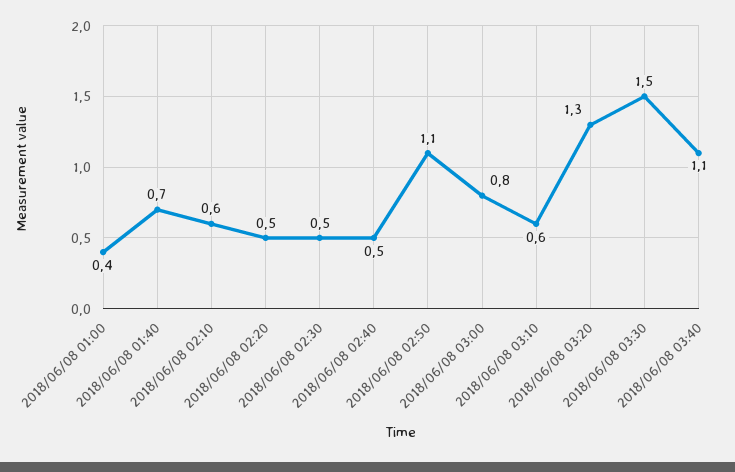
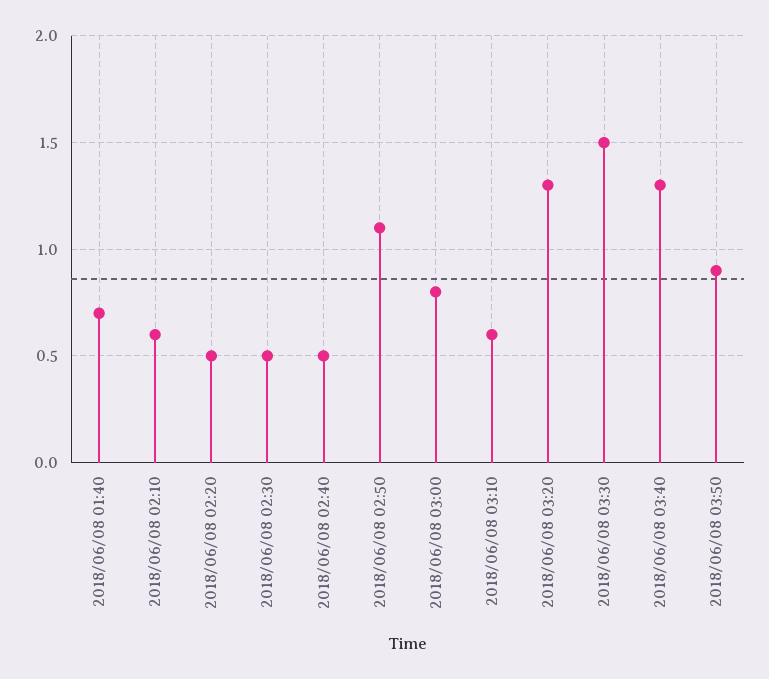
2018/06/08 01:00: 0.4 -> none
2018/06/08 03:40: 1.1 -> 1.3
2018/06/08 03:50: none -> 0.9

